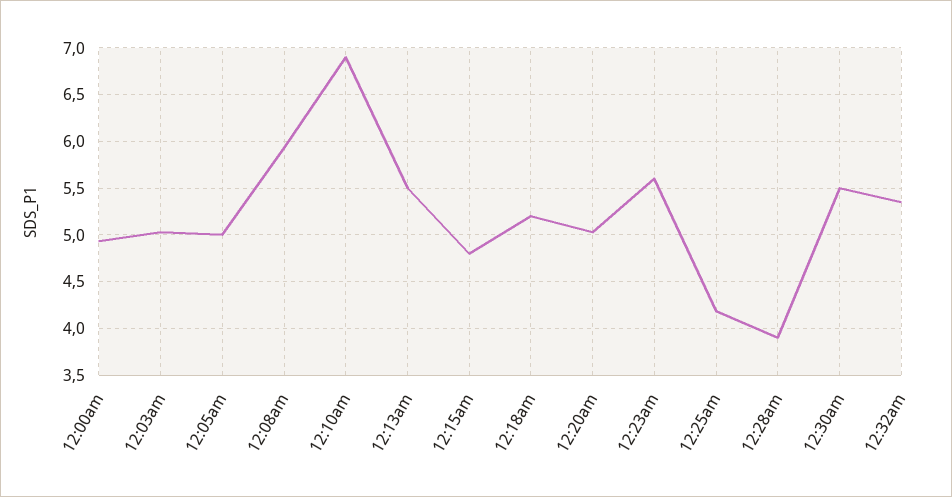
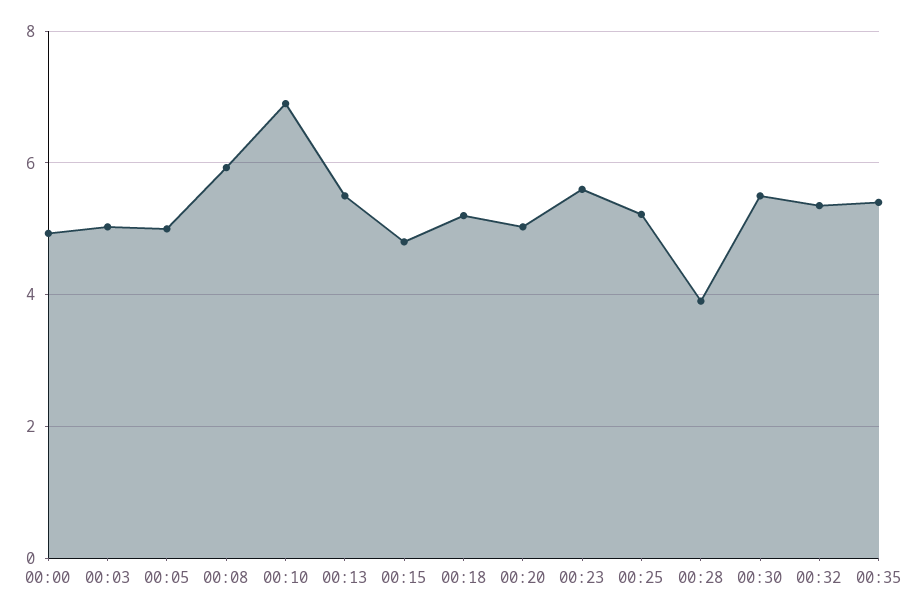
12:25am: 4.2 -> 5.2
00:35: none -> 5.4

